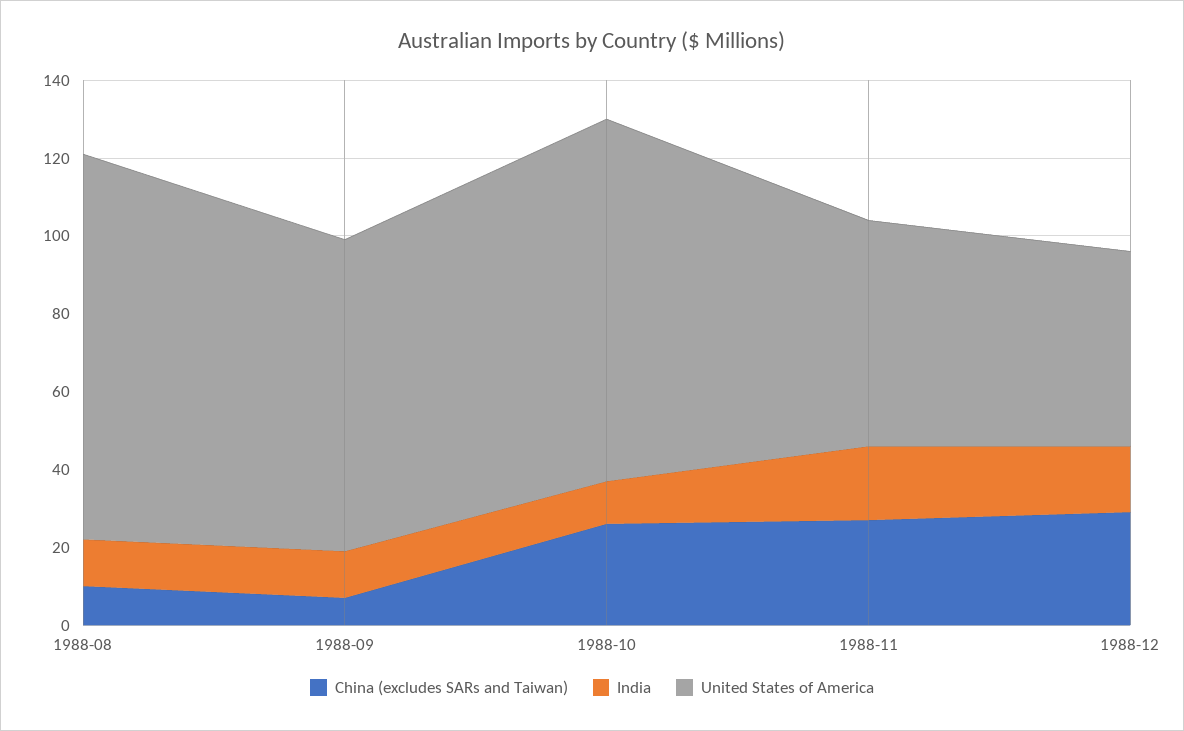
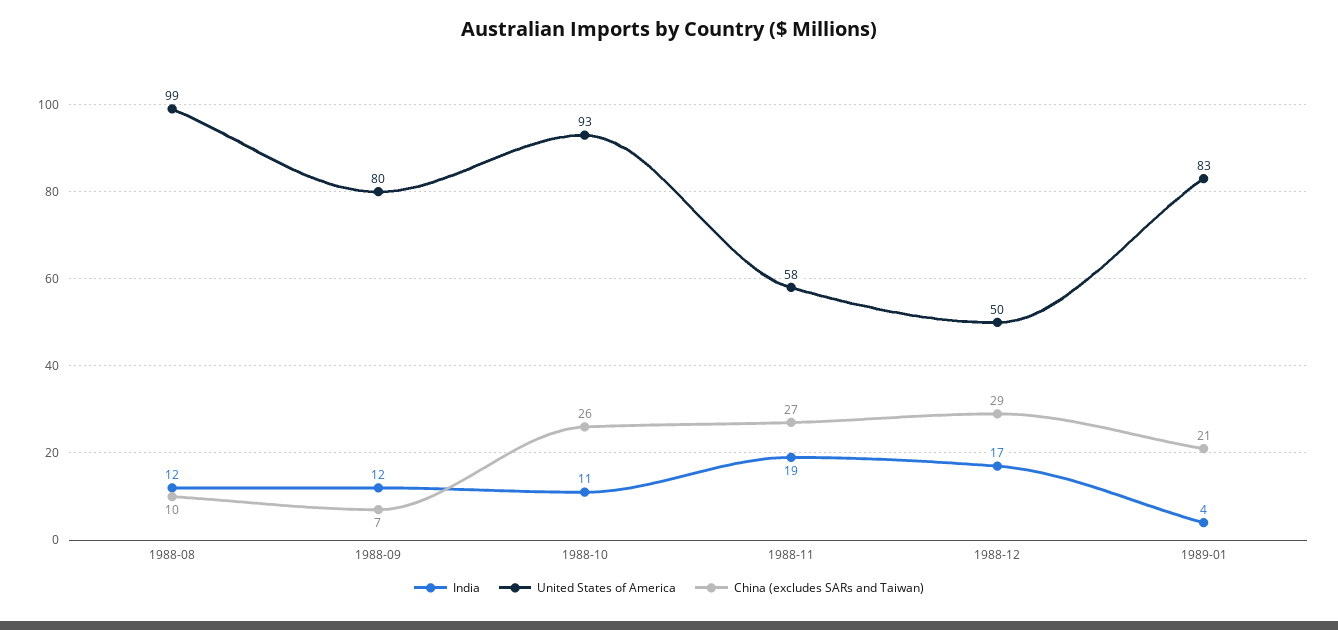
India, 1989-01: none -> 4
United States of America, 1989-01: none -> 83
China (excludes SARs and Taiwan), 1989-01: none -> 21

